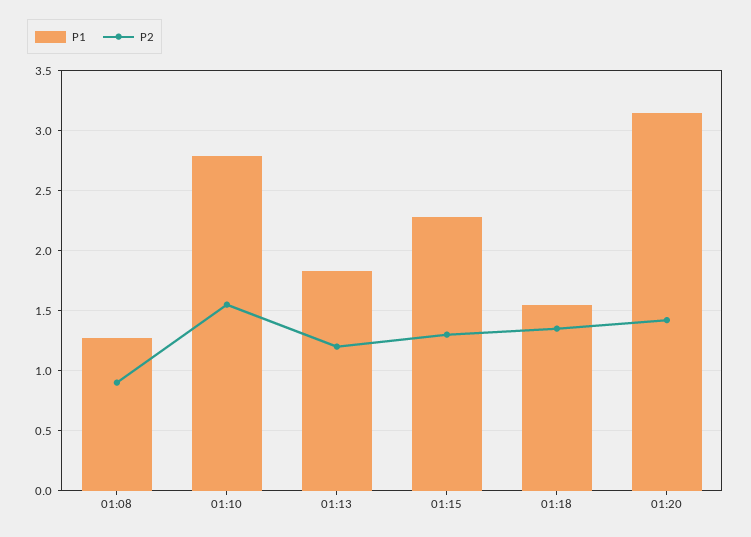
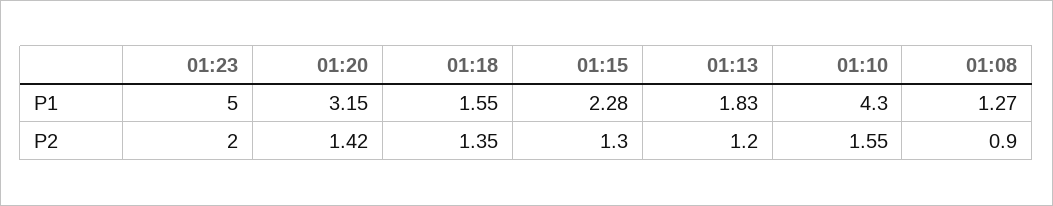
P1, 01:10: 2.8 -> 4.3
P1, 01:23: none -> 5
P2, 01:23: none -> 2

